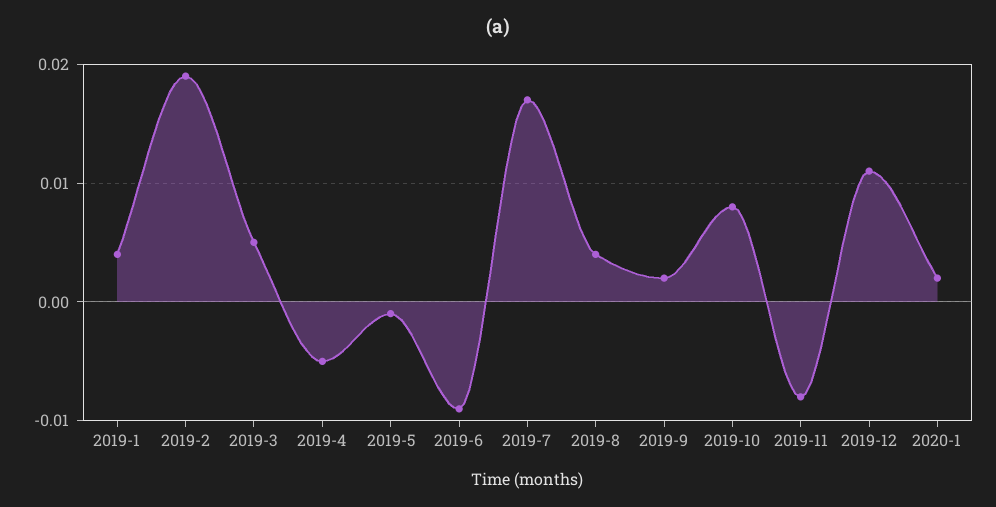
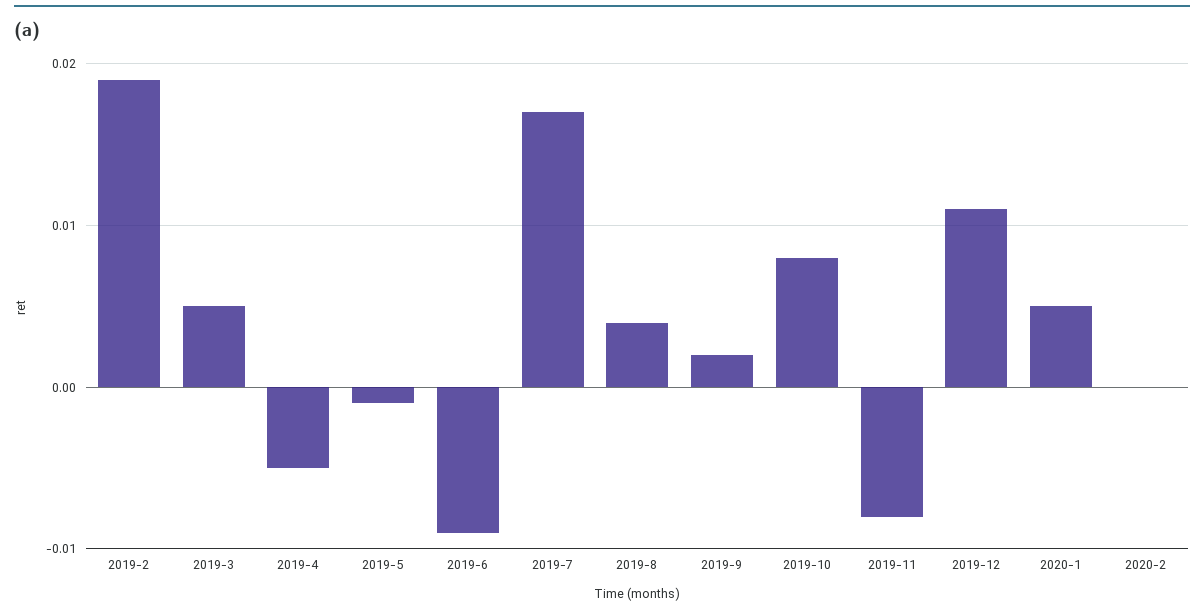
2019-1: 0.004 -> none
2020-1: 0.002 -> 0.005
2020-2: none -> 0

